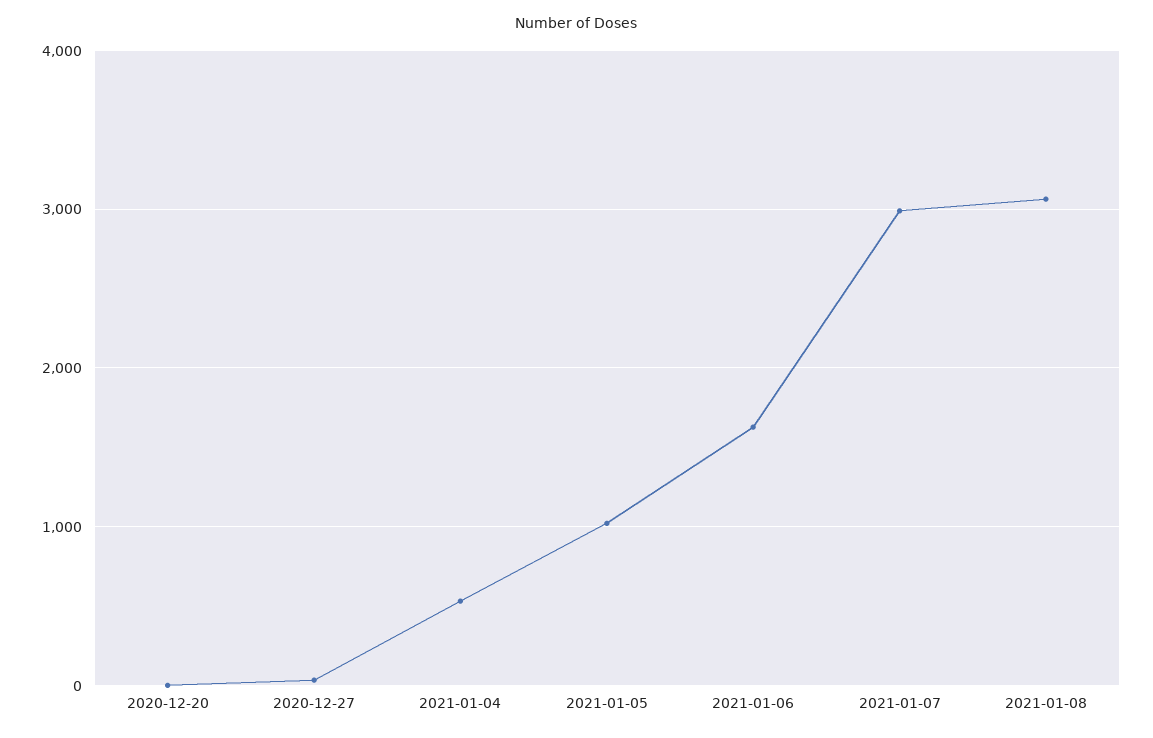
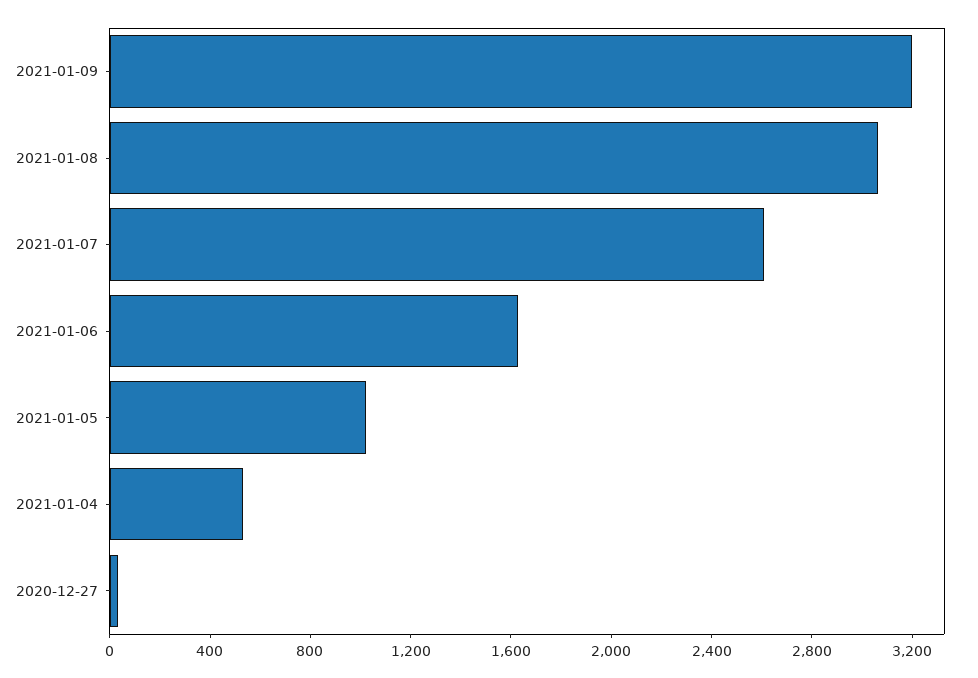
2020-12-20: 0 -> none
2021-01-07: 3000 -> 2600
2021-01-09: none -> 3200

